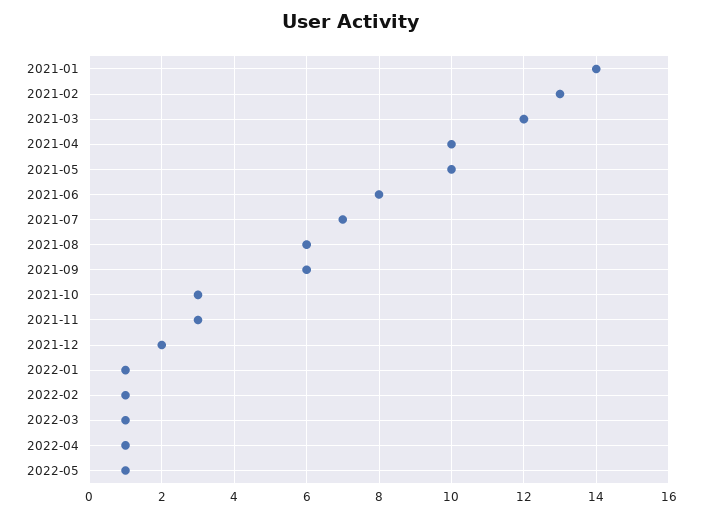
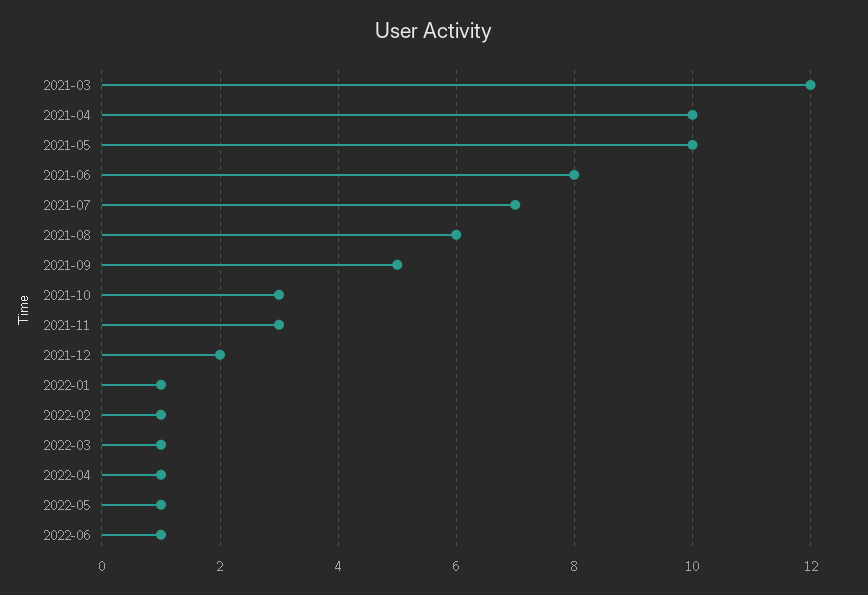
2021-01: 14 -> none
2021-02: 13 -> none
2021-09: 6 -> 5
2022-06: none -> 1

